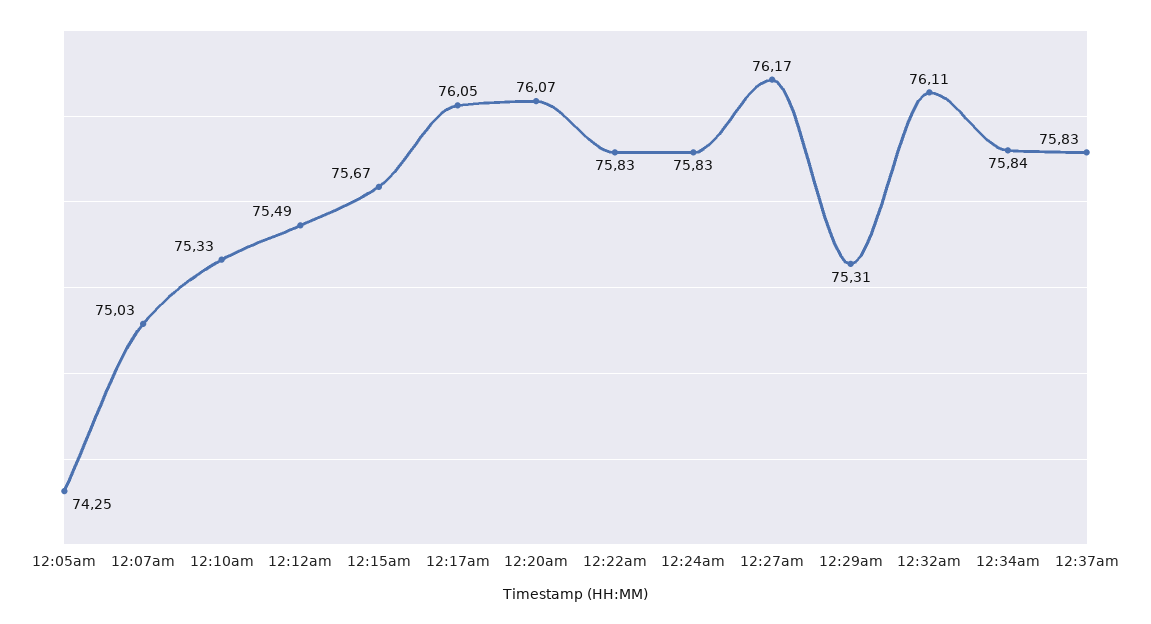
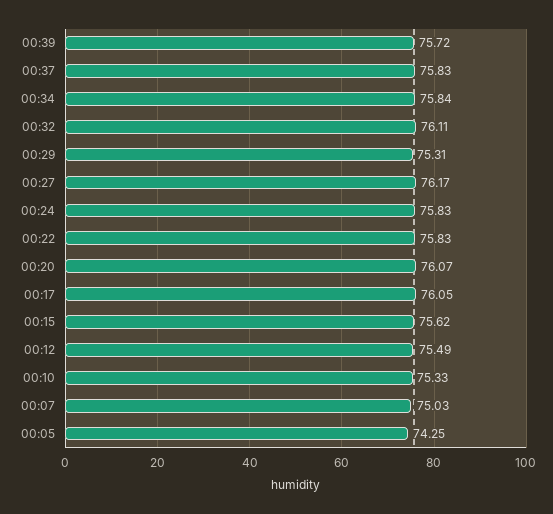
12:15am: 75.67 -> 75.62
00:39: none -> 75.72

